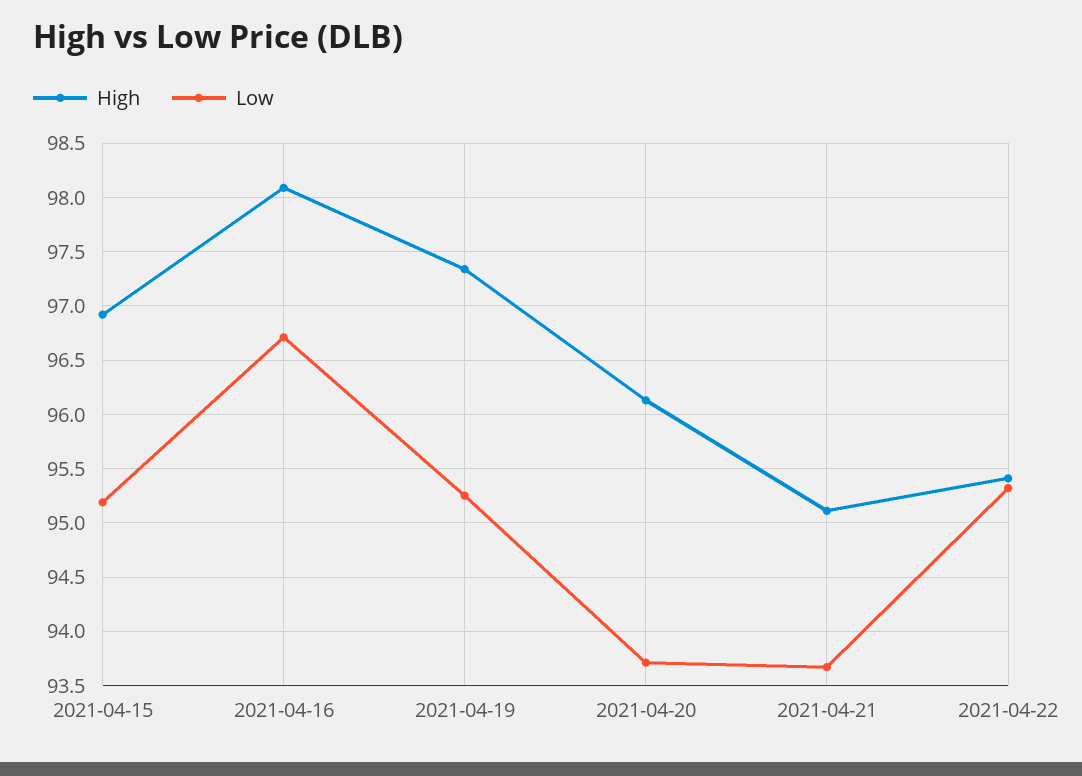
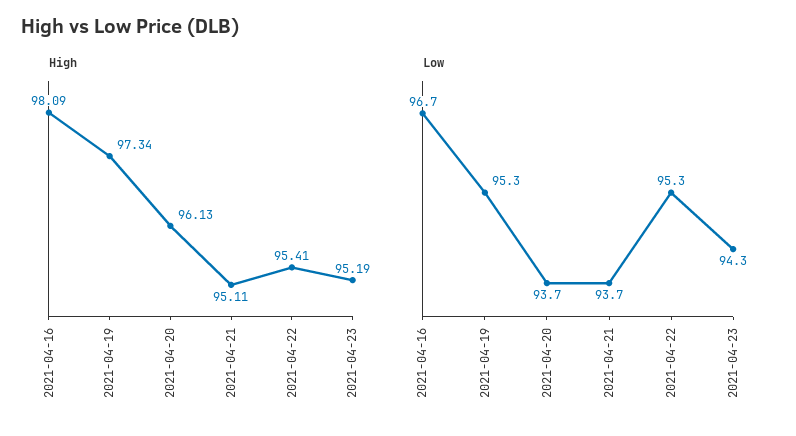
High, 2021-04-15: 96.9 -> none
Low, 2021-04-15: 95.2 -> none
High, 2021-04-23: none -> 95.19
Low, 2021-04-23: none -> 94.3

